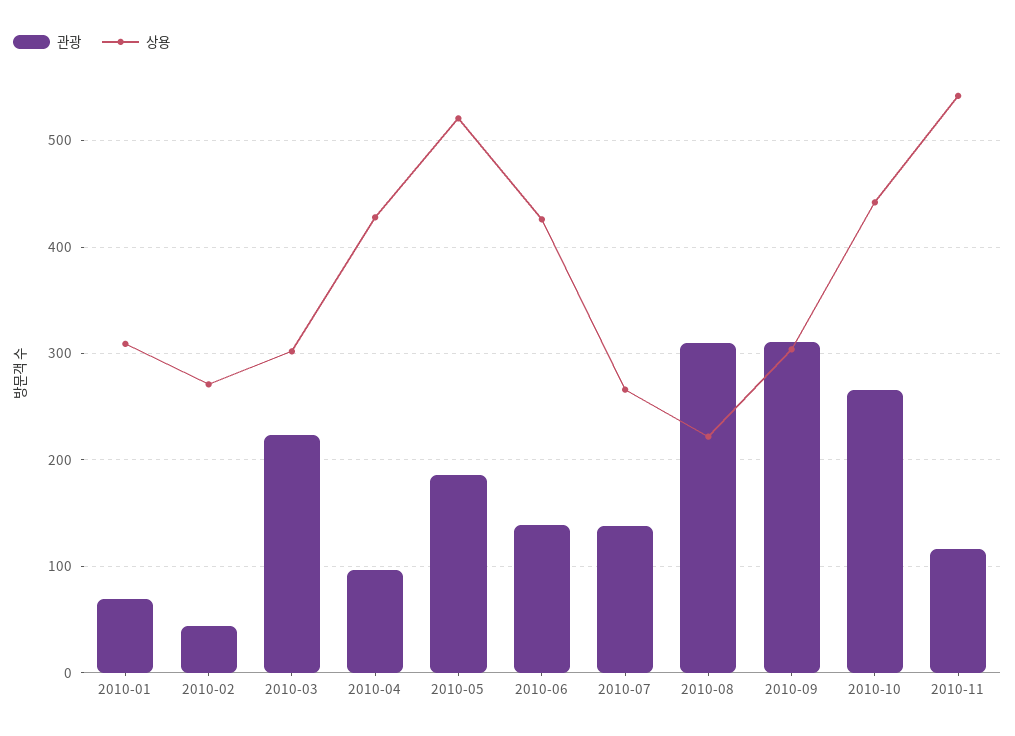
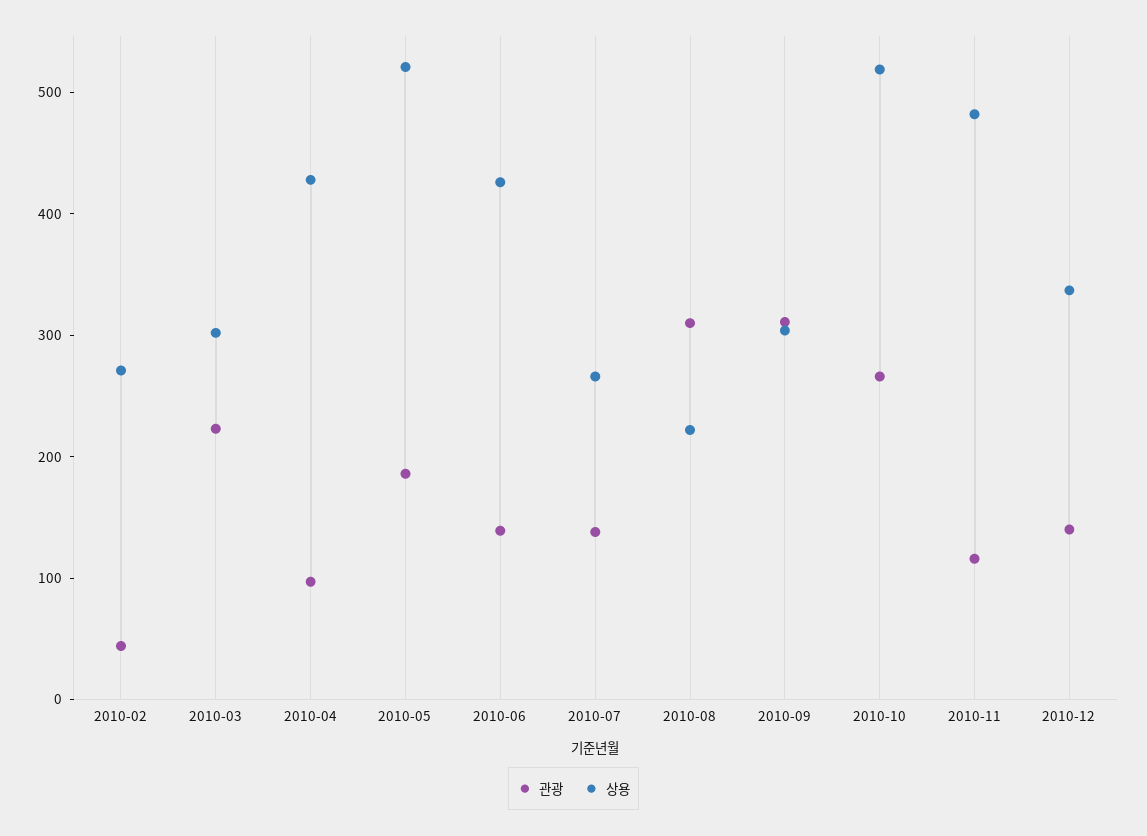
관광, 2010-01: 70 -> none
상용, 2010-01: 310 -> none
상용, 2010-10: 440 -> 520
상용, 2010-11: 540 -> 480
관광, 2010-12: none -> 140
상용, 2010-12: none -> 340

